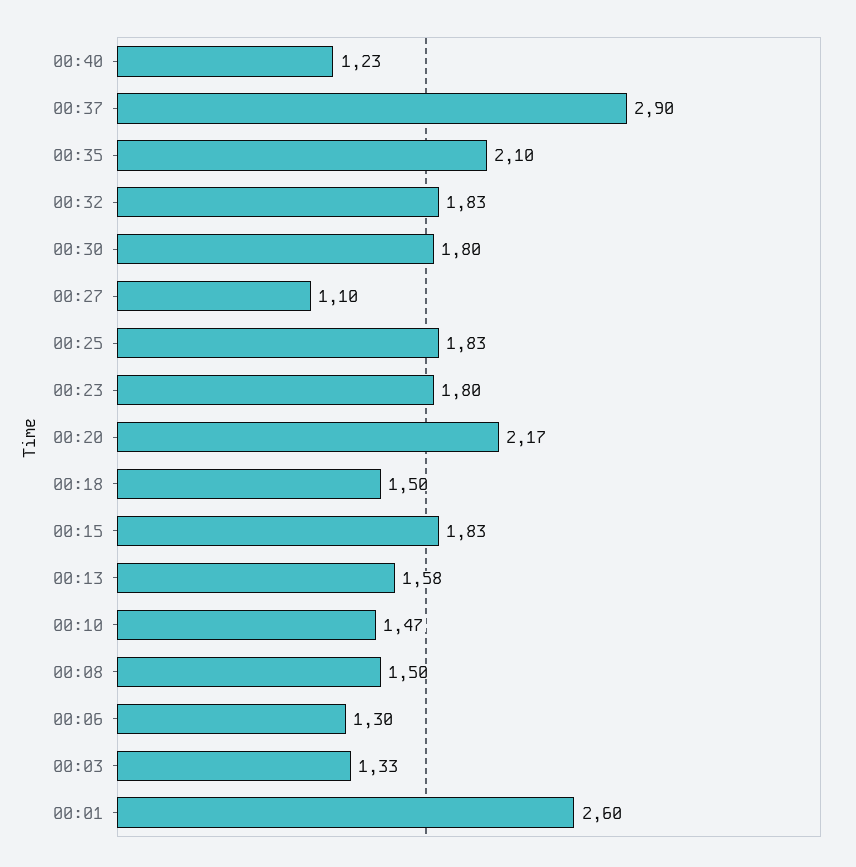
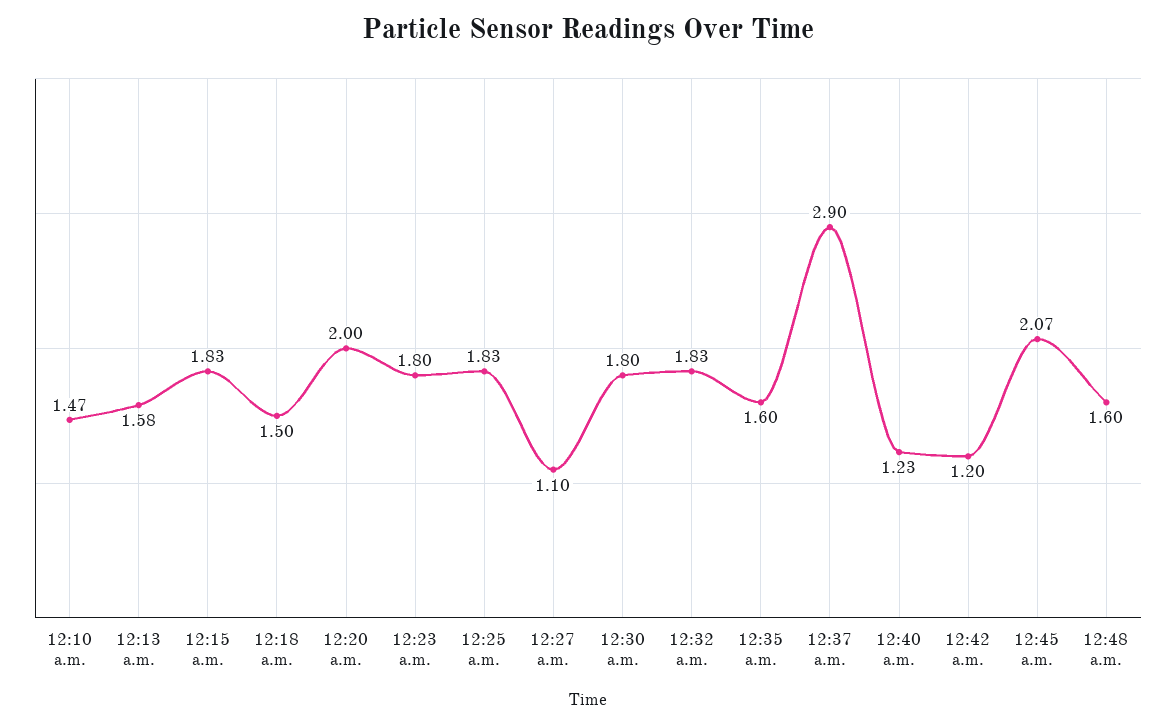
00:35: 2.1 -> 1.6
00:20: 2.17 -> 2
00:08: 1.5 -> none
00:06: 1.3 -> none
00:03: 1.33 -> none
00:01: 2.6 -> none
12:42 a.m.: none -> 1.2
12:45 a.m.: none -> 2.07
12:48 a.m.: none -> 1.6

